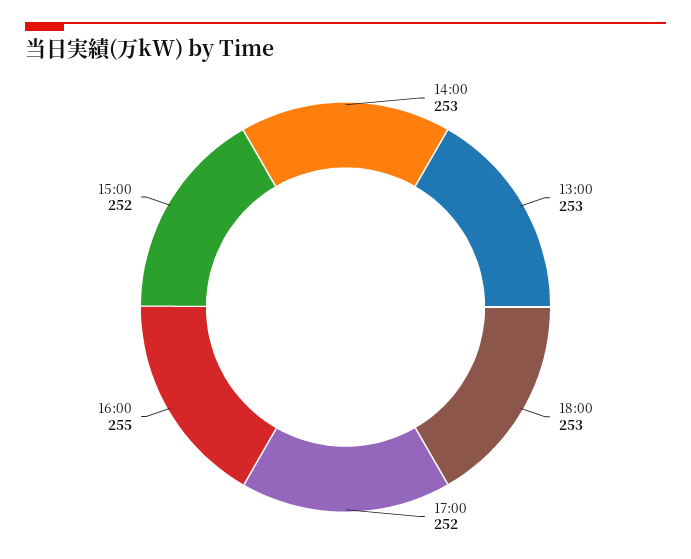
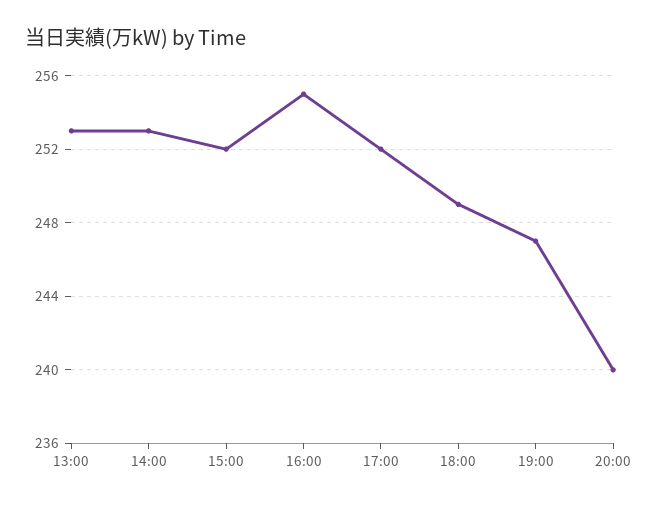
18:00: 253 -> 249
19:00: none -> 247
20:00: none -> 240

